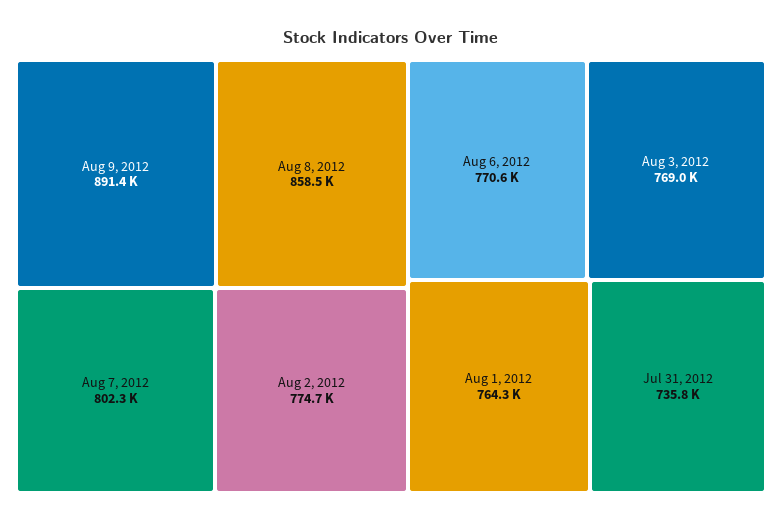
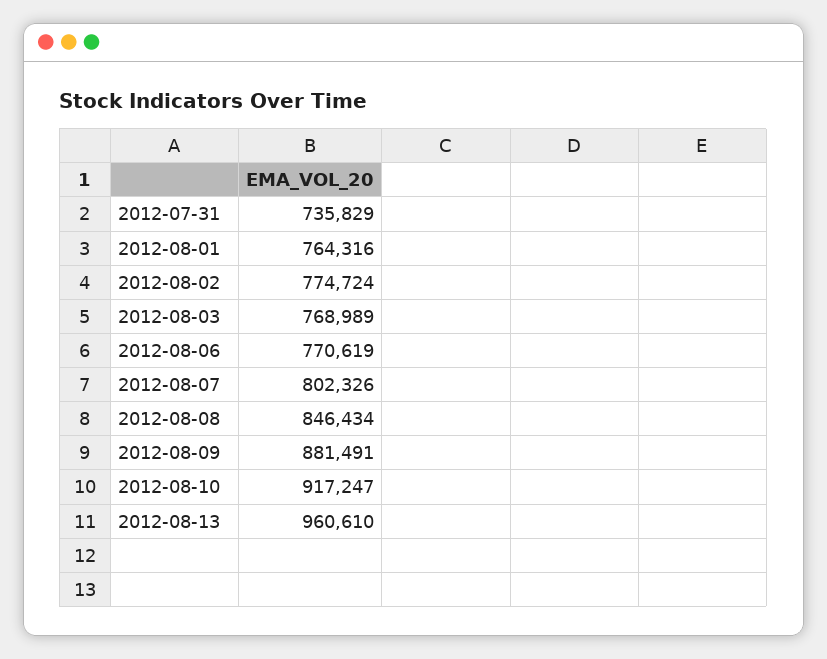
Aug 9, 2012: 891400 -> 881491
Aug 8, 2012: 858500 -> 846434
2012-08-10: none -> 917247
2012-08-13: none -> 960610

